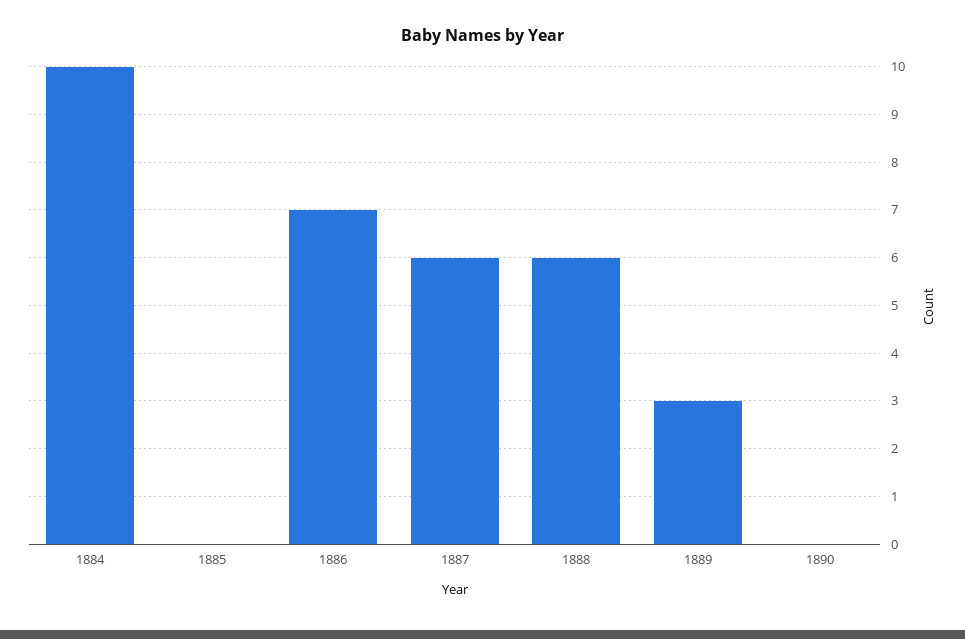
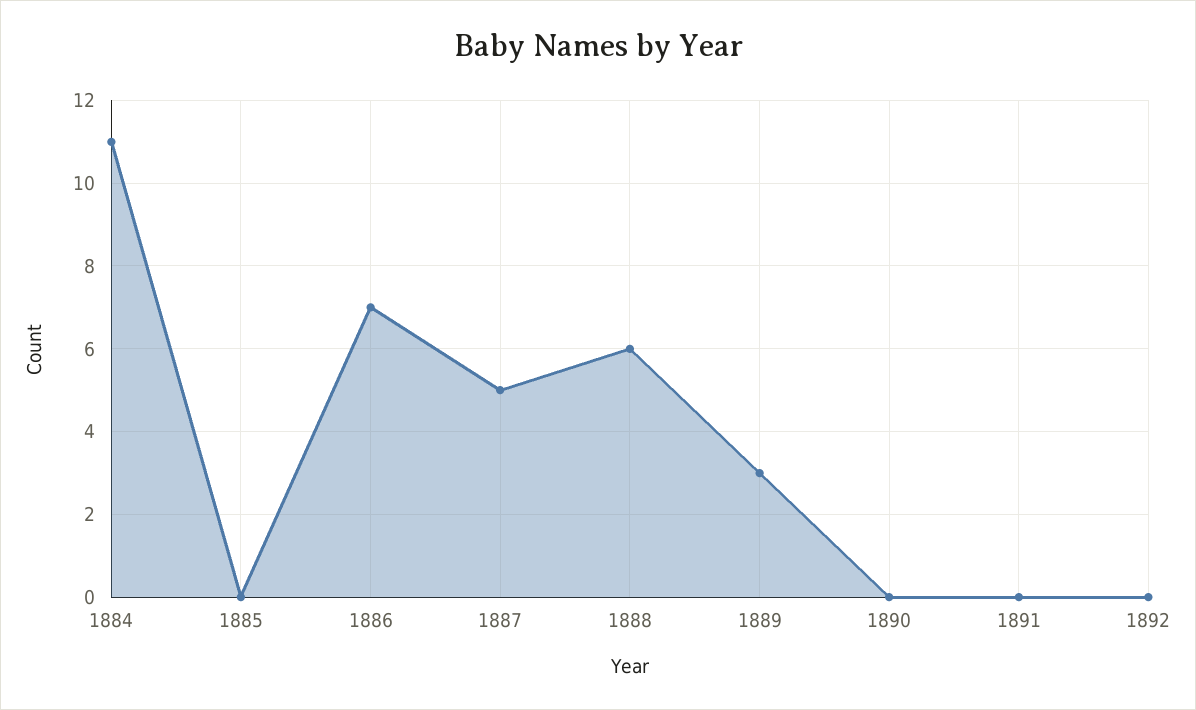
1884: 10 -> 11
1887: 6 -> 5
1891: none -> 0
1892: none -> 0

